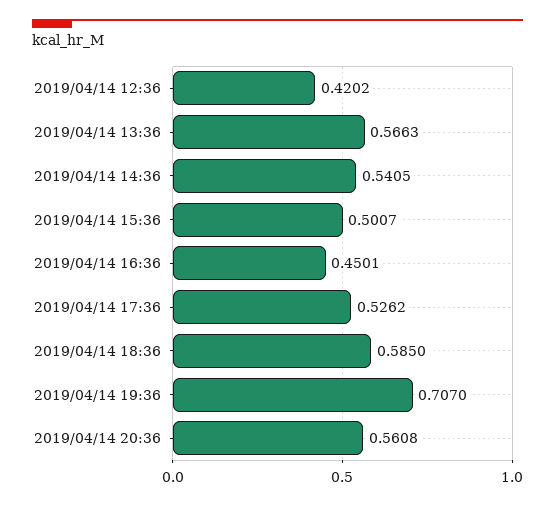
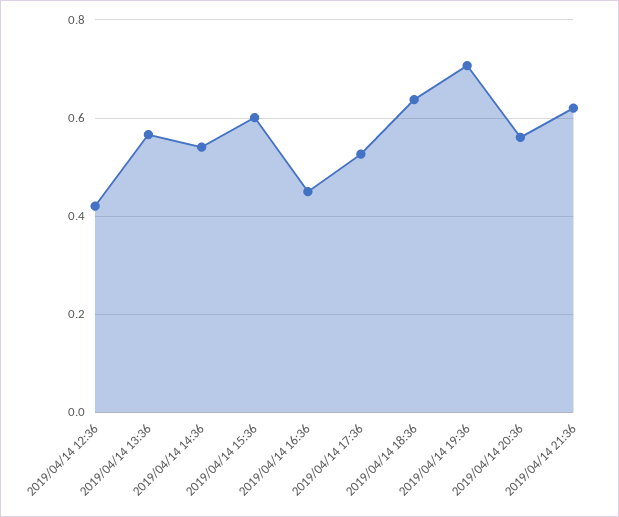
2019/04/14 15:36: 0.5007 -> 0.6
2019/04/14 18:36: 0.585 -> 0.64
2019/04/14 21:36: none -> 0.62

